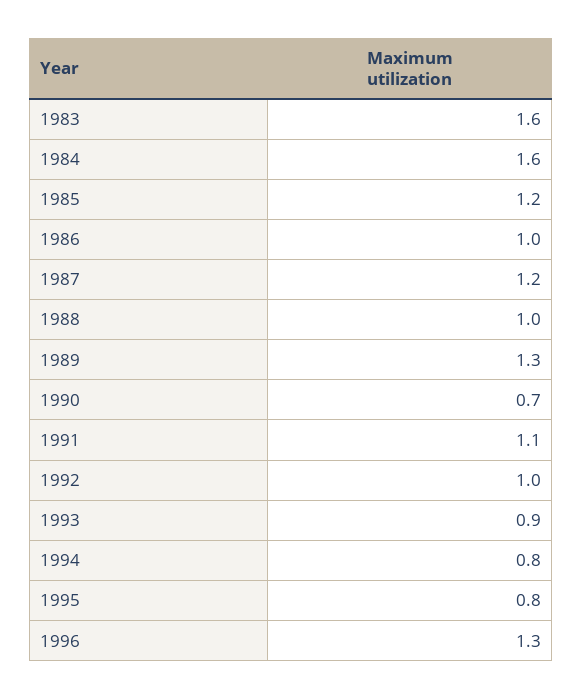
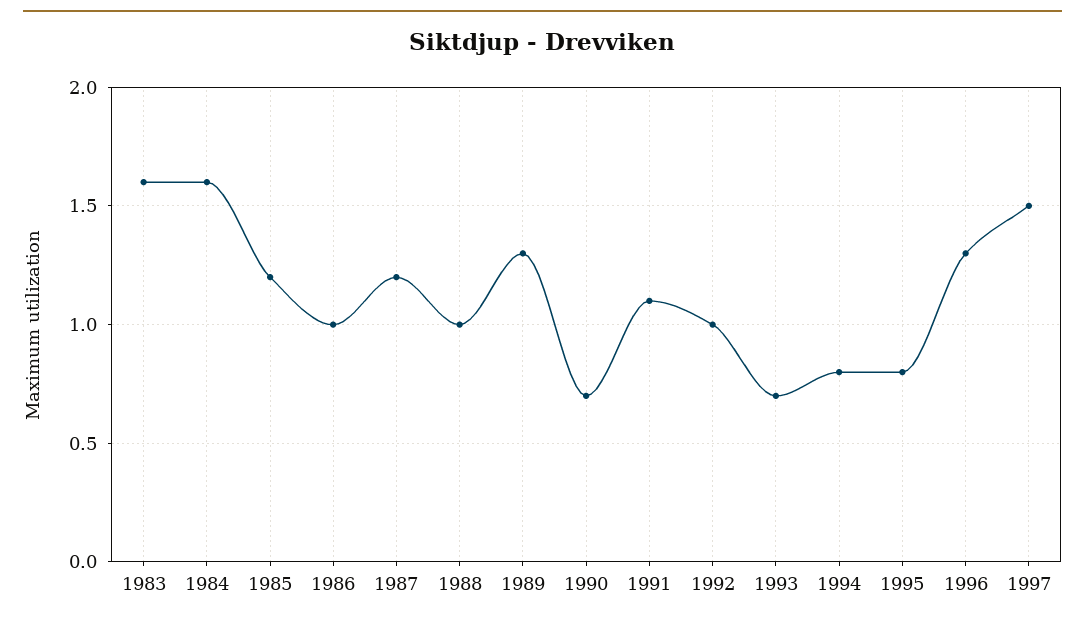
1993: 0.9 -> 0.7
1997: none -> 1.5

